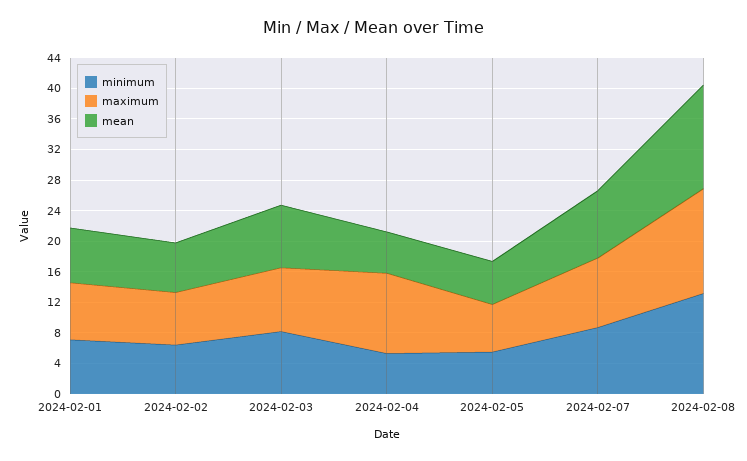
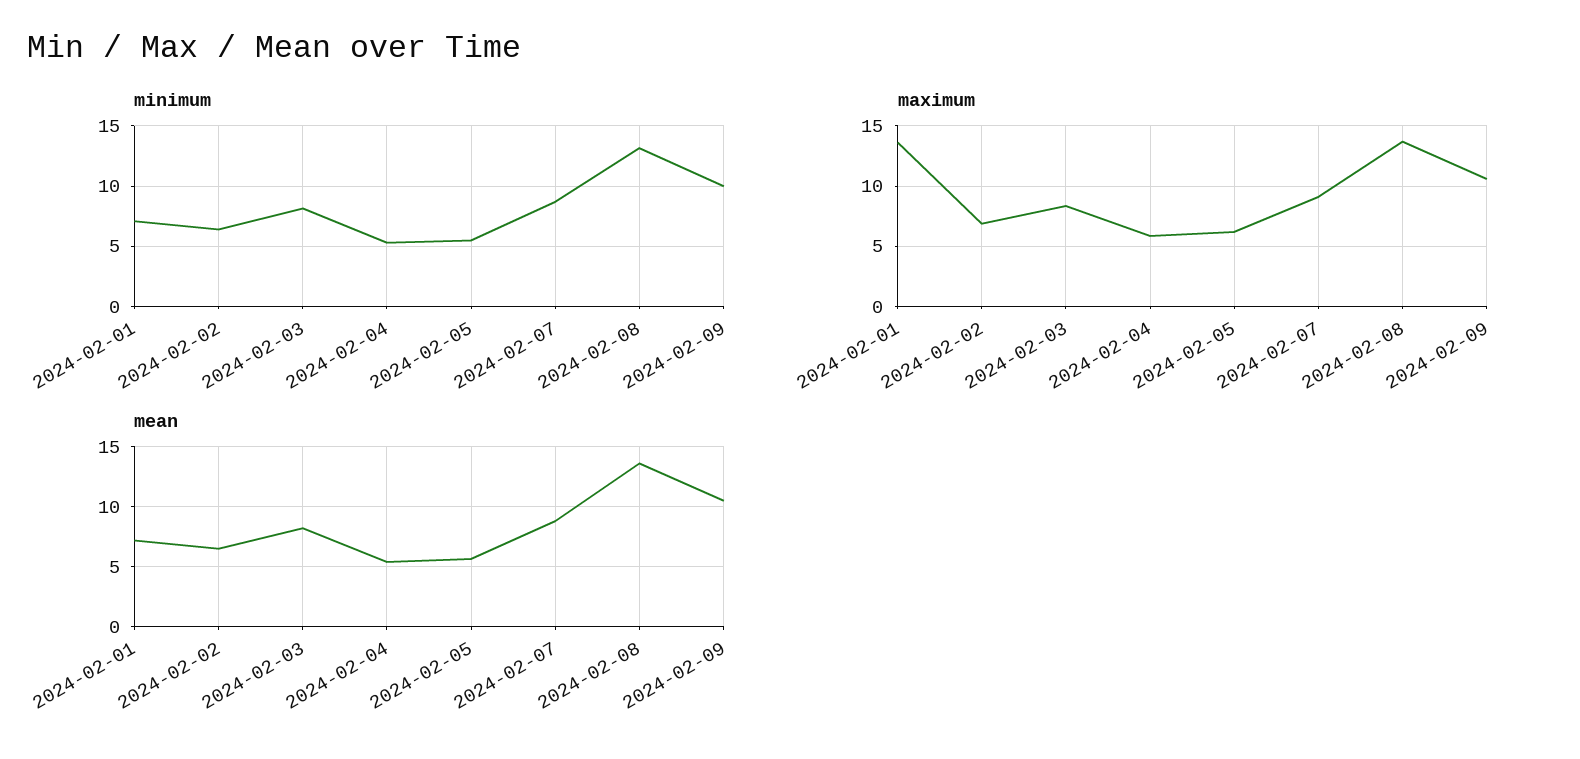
maximum, 2024-02-01: 8 -> 13.5
maximum, 2024-02-04: 10 -> 6
minimum, 2024-02-09: none -> 10
maximum, 2024-02-09: none -> 10.5
mean, 2024-02-09: none -> 10.5

